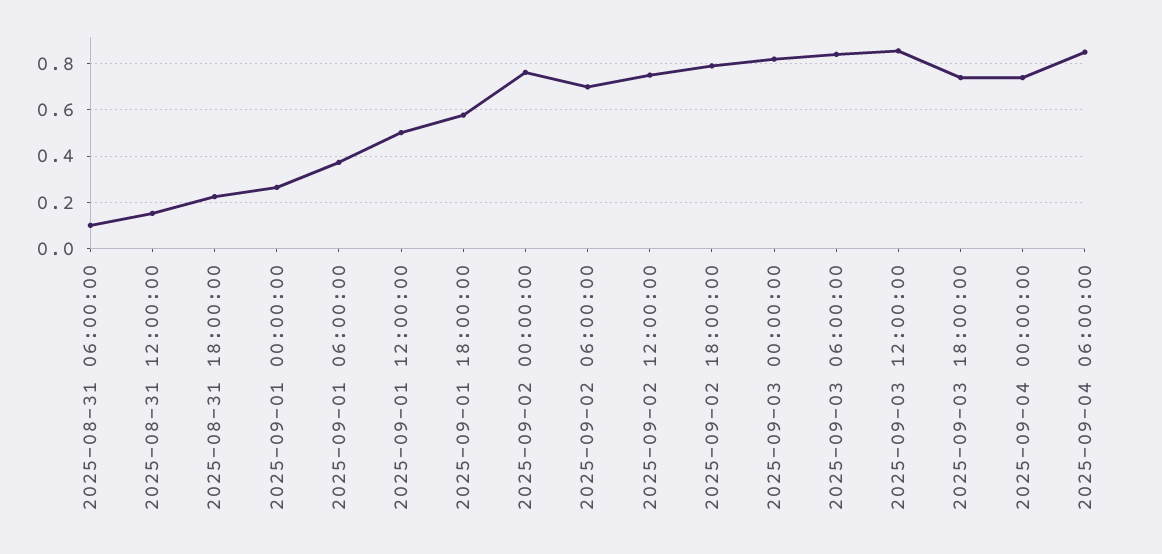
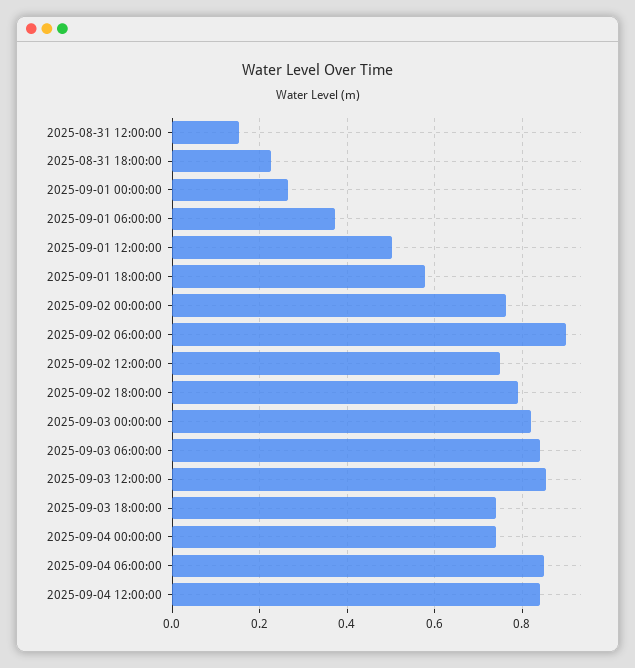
2025-08-31 06:00:00: 0.1 -> none
2025-09-02 06:00:00: 0.7 -> 0.9
2025-09-04 12:00:00: none -> 0.84

